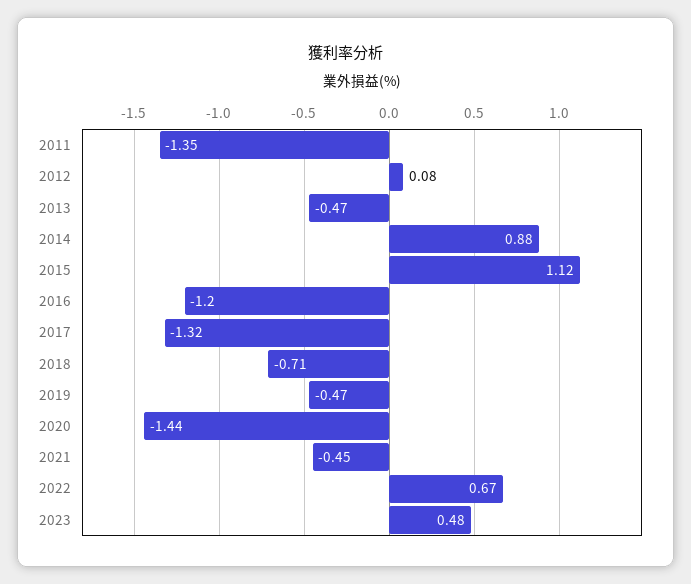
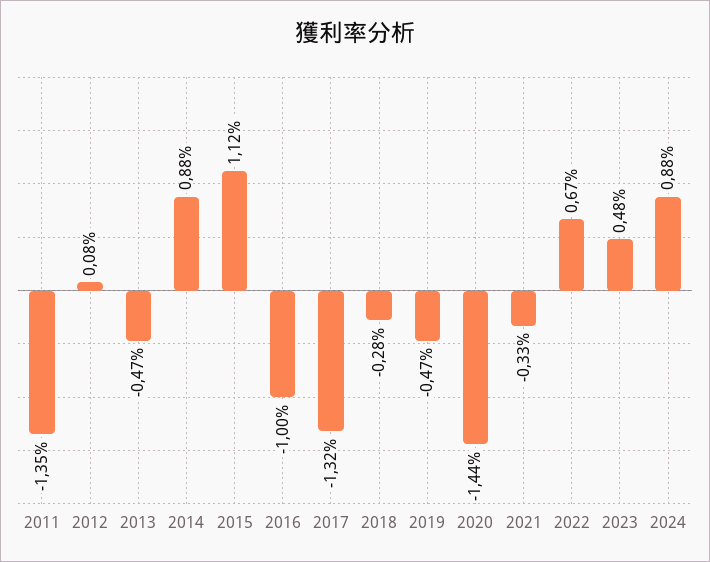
2016: -1.2 -> -1
2018: -0.71 -> -0.28
2021: -0.45 -> -0.33
2024: none -> 0.88

